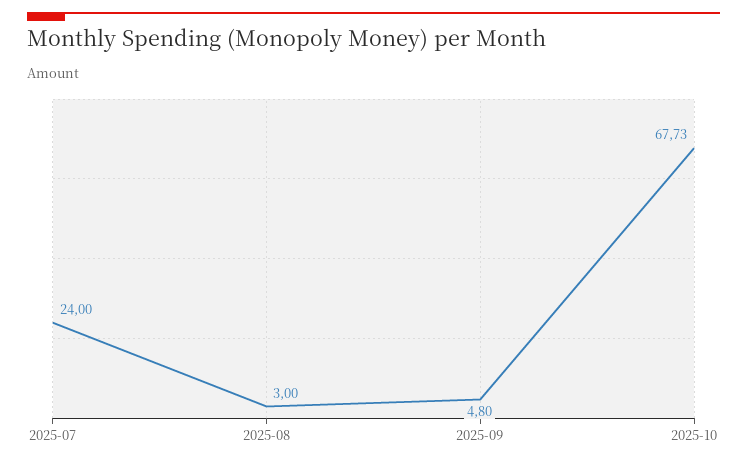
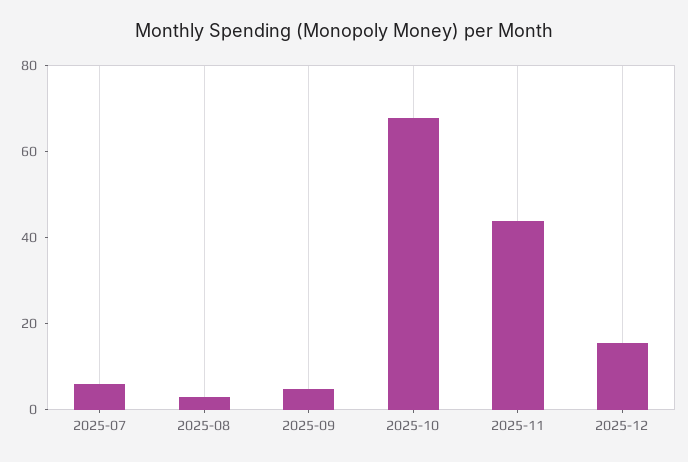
2025-07: 24 -> 5
2025-11: none -> 45
2025-12: none -> 15

